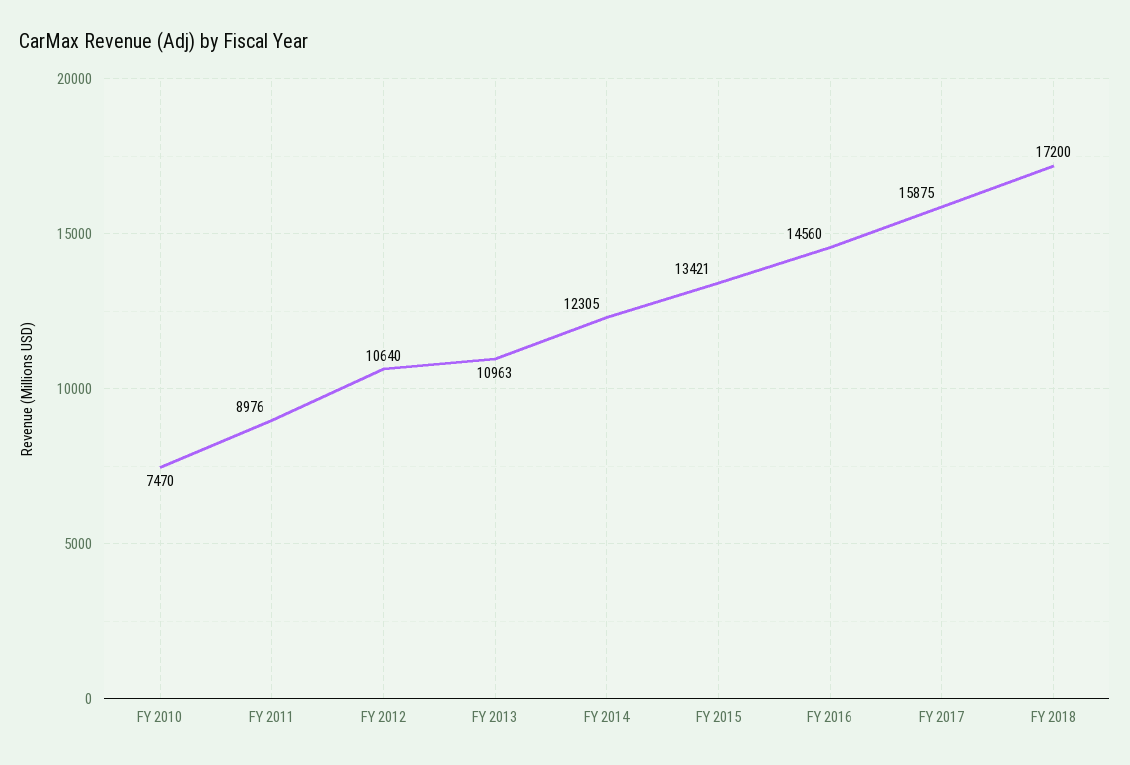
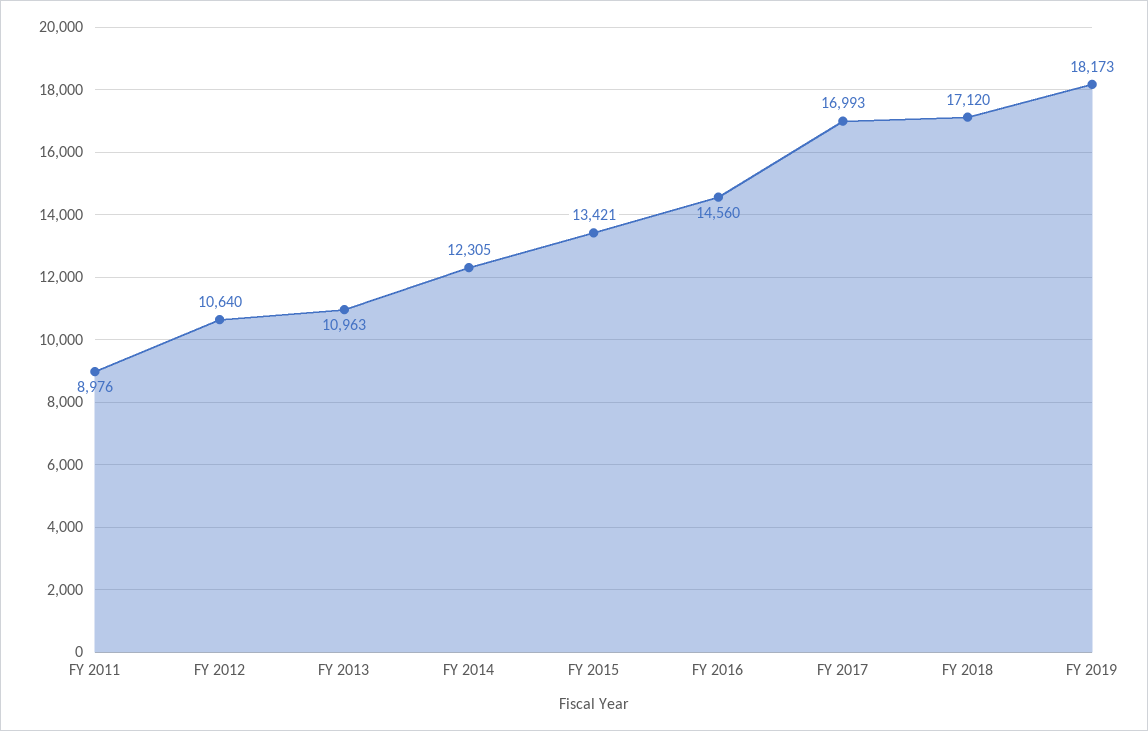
FY 2010: 7470 -> none
FY 2017: 15875 -> 16993
FY 2018: 17200 -> 17120
FY 2019: none -> 18173

